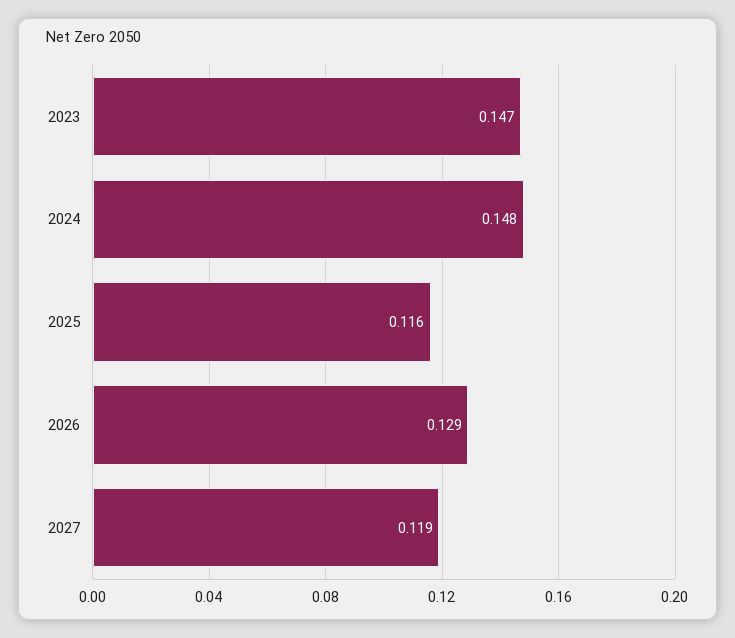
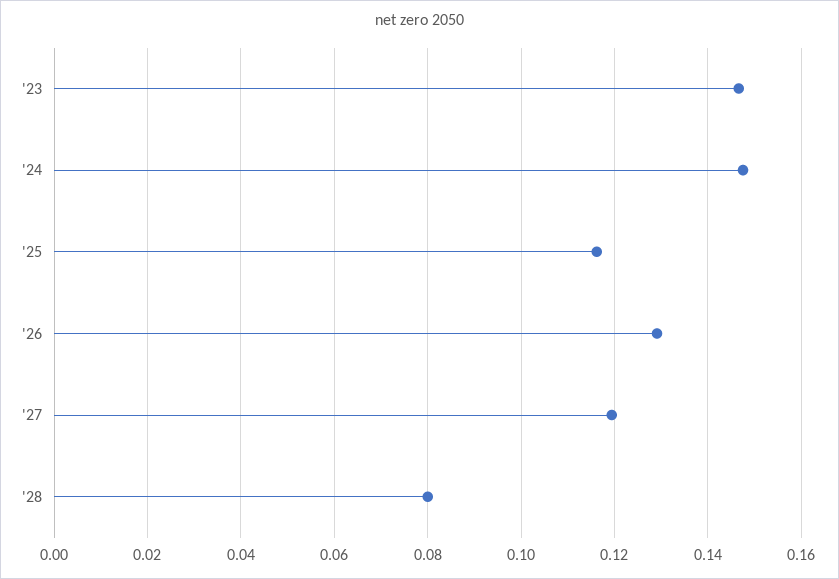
'28: none -> 0.08

